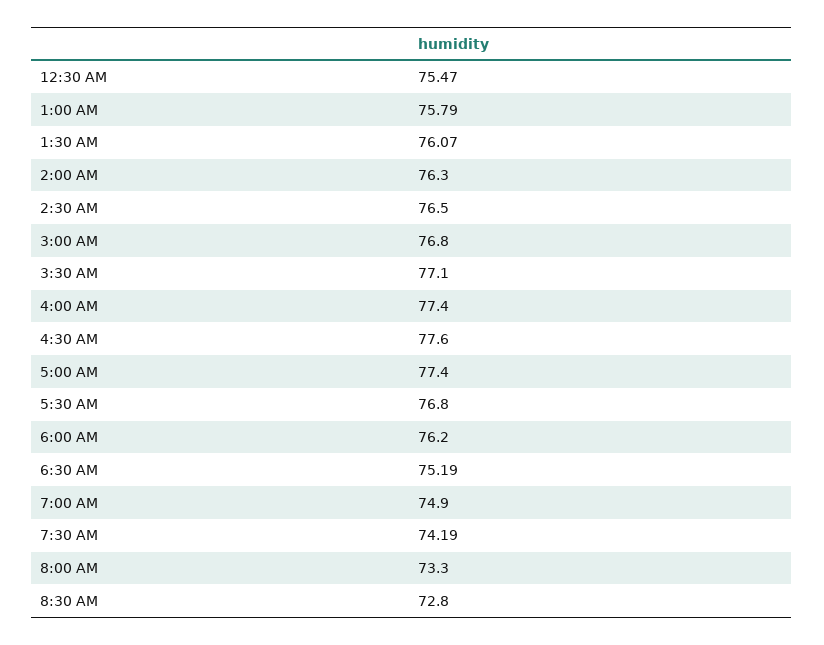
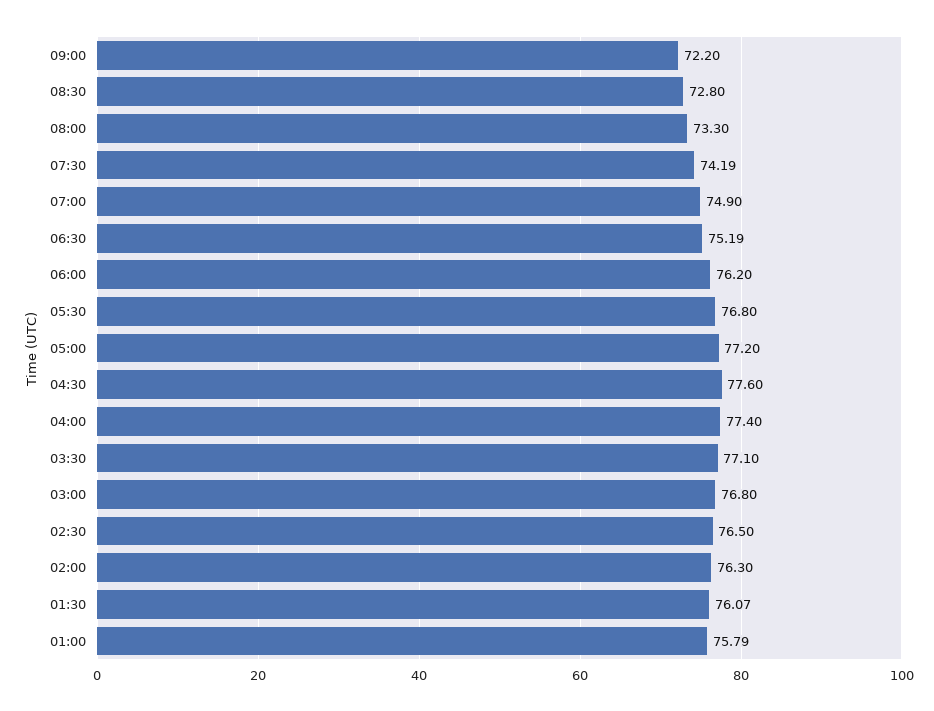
12:30 AM: 75.47 -> none
5:00 AM: 77.4 -> 77.2
09:00: none -> 72.2

